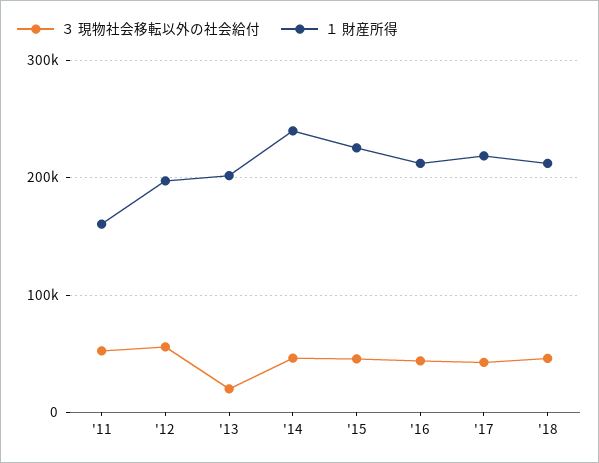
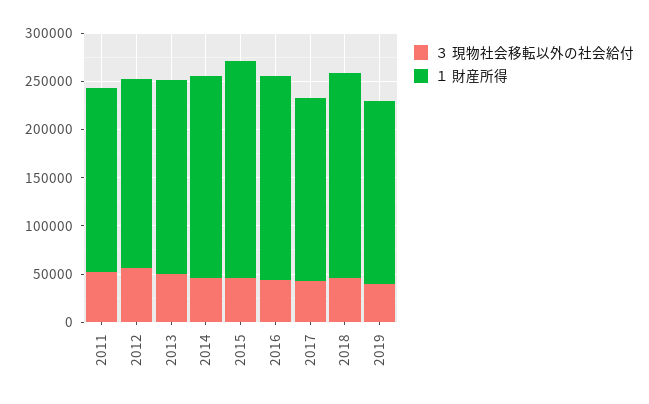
１ 財産所得, '11: 160000 -> 190000
３ 現物社会移転以外の社会給付, '13: 20000 -> 50000
１ 財産所得, '14: 240000 -> 210000
１ 財産所得, '17: 220000 -> 190000
３ 現物社会移転以外の社会給付, 2019: none -> 40000
１ 財産所得, 2019: none -> 190000

